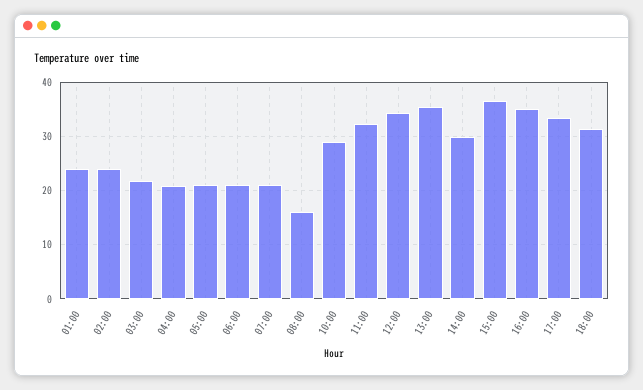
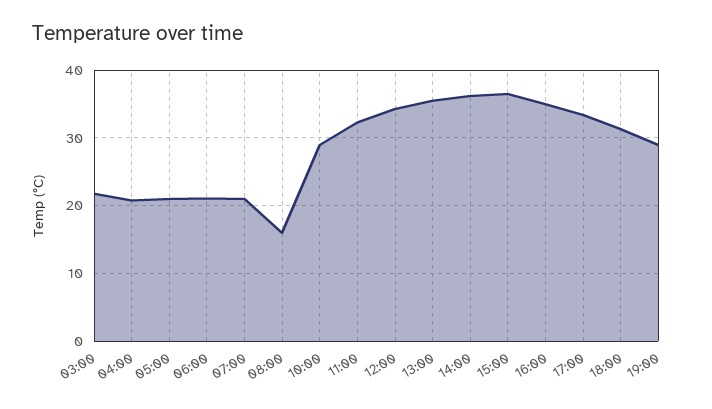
01:00: 24 -> none
02:00: 24 -> none
14:00: 30 -> 36
19:00: none -> 29

